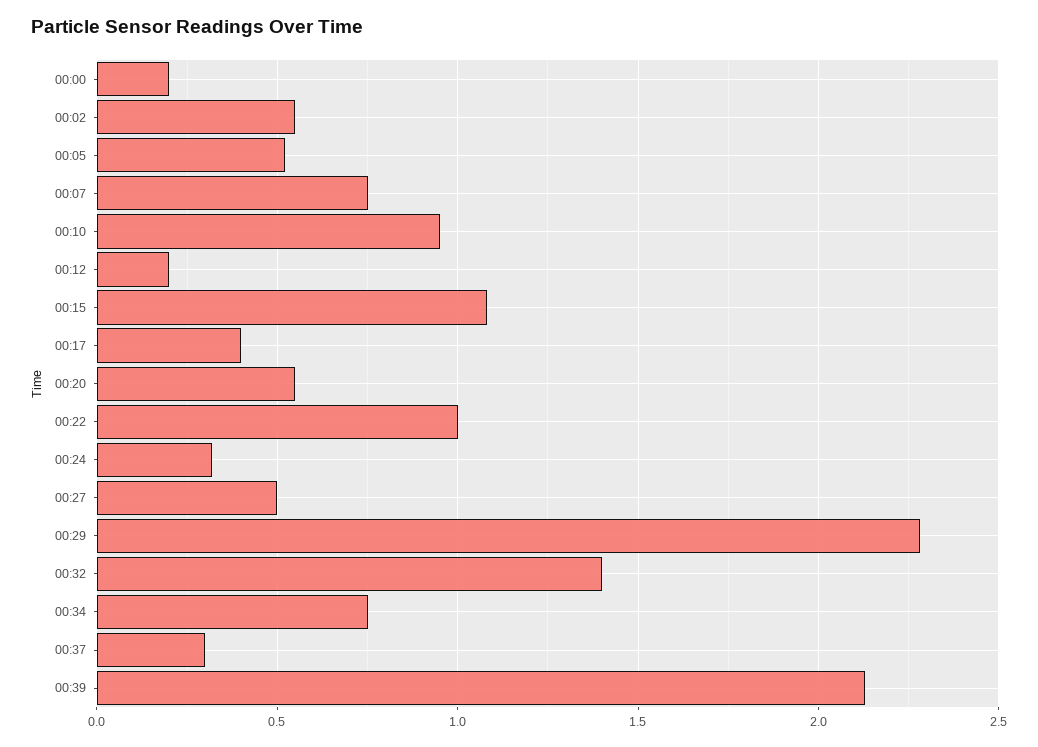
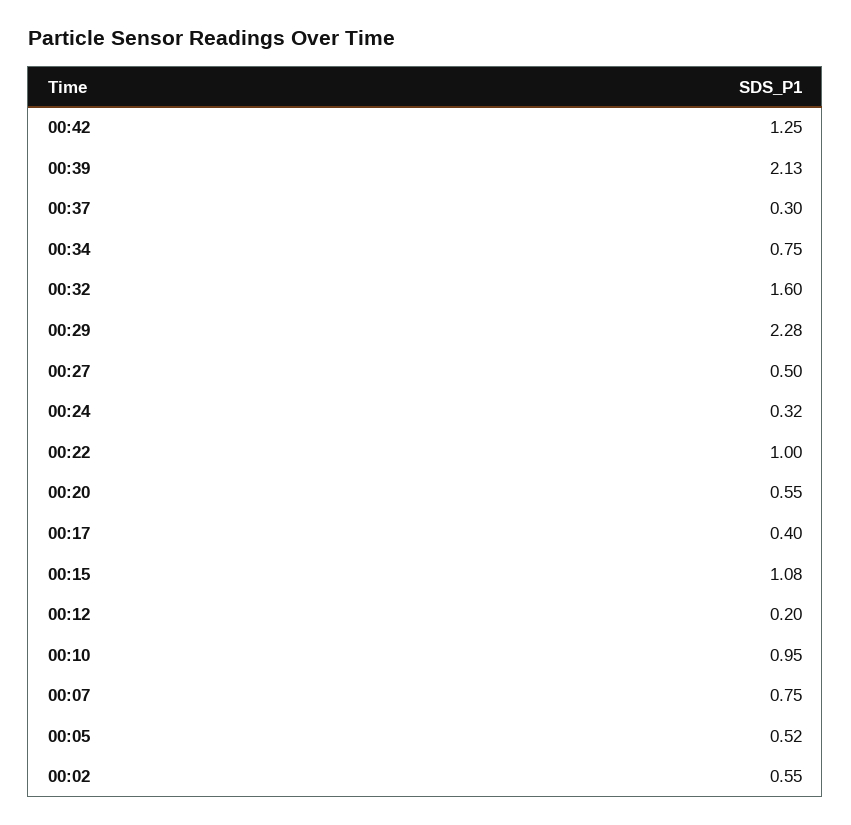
00:00: 0.2 -> none
00:32: 1.4 -> 1.6
00:42: none -> 1.25

